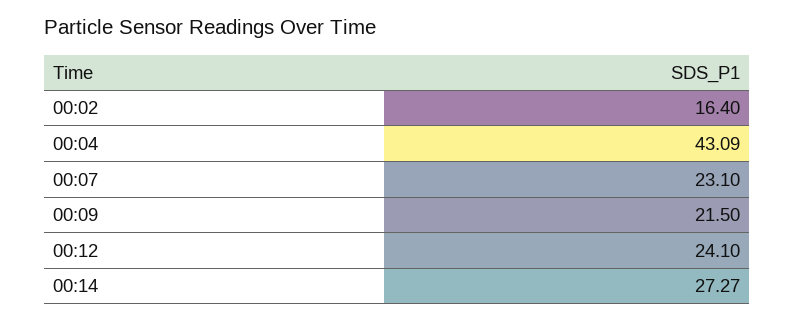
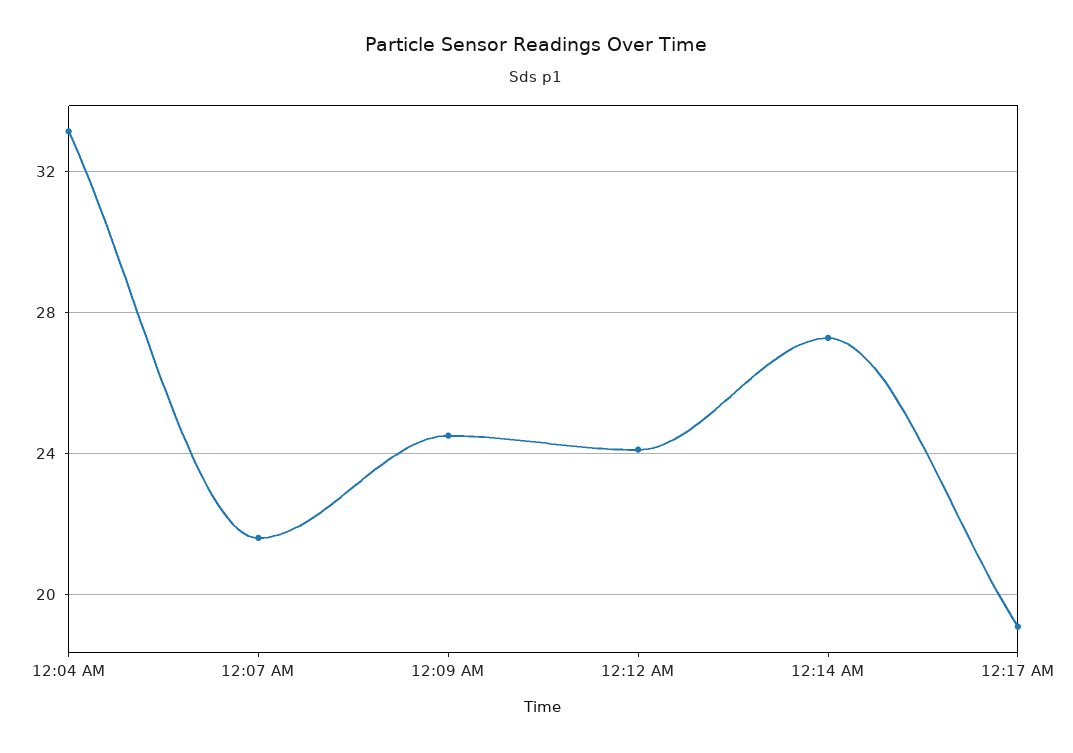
00:02: 16.4 -> none
00:04: 43.09 -> 33
00:07: 23.1 -> 21.5
00:09: 21.5 -> 24.5
12:17 AM: none -> 19

